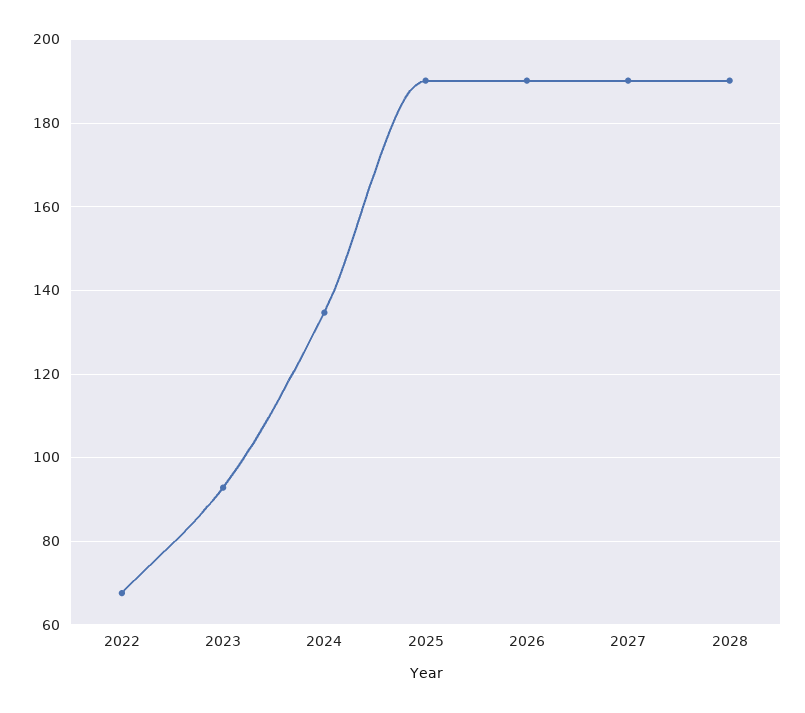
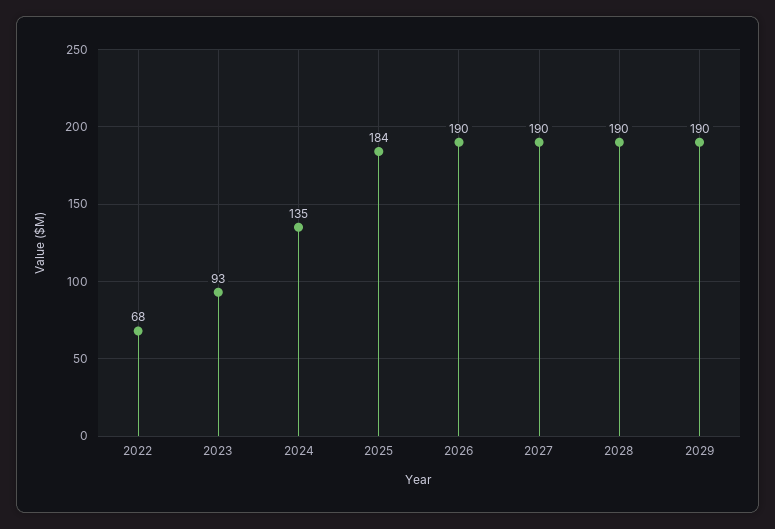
2025: 190 -> 184
2029: none -> 190

